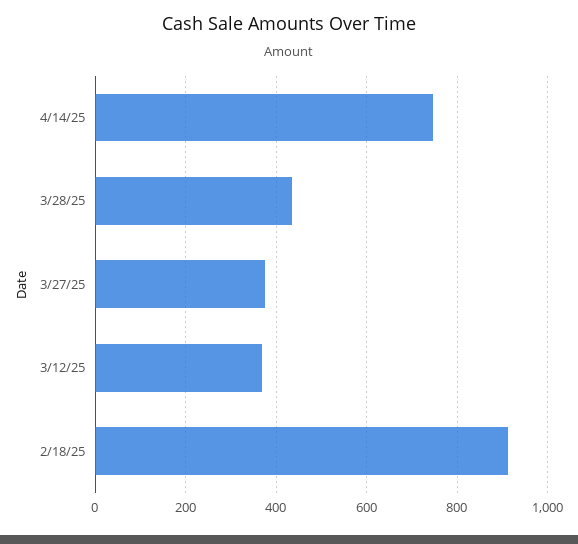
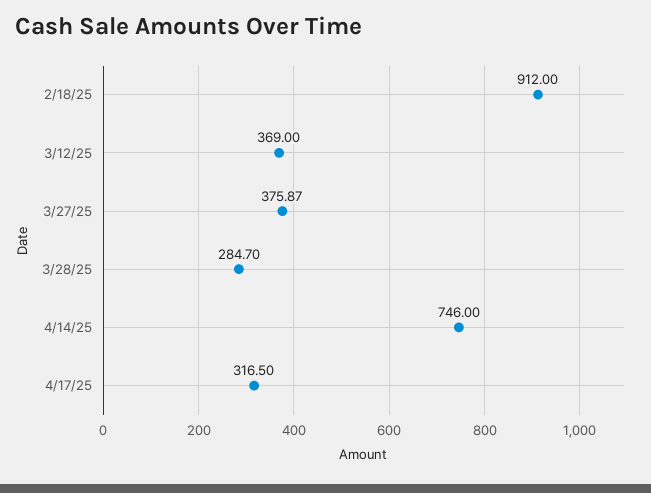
3/28/25: 440 -> 284.7
4/17/25: none -> 316.5

